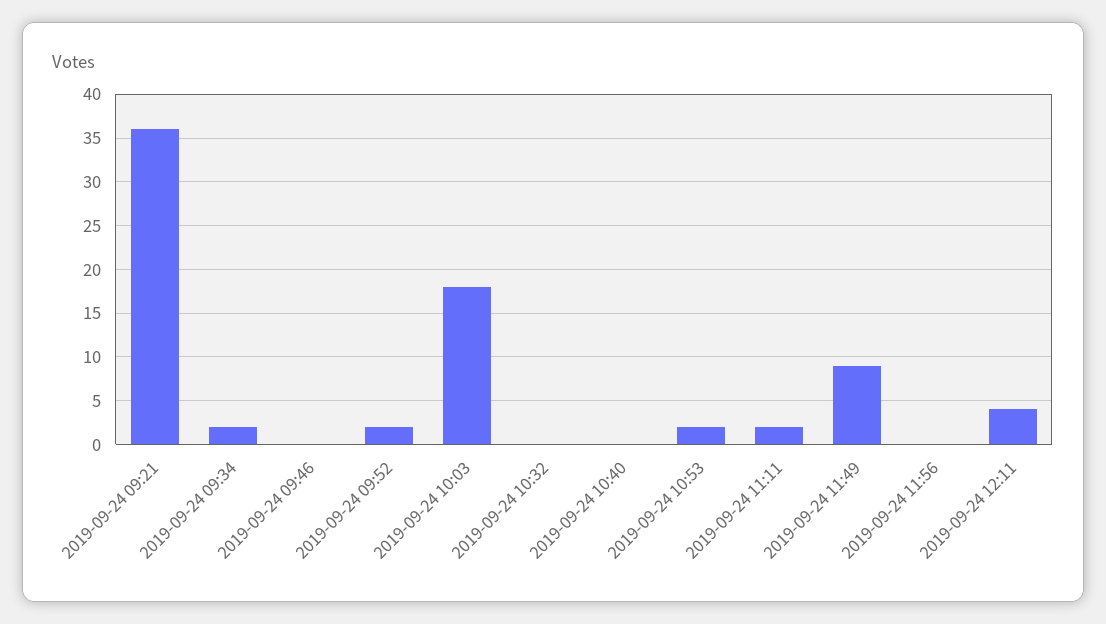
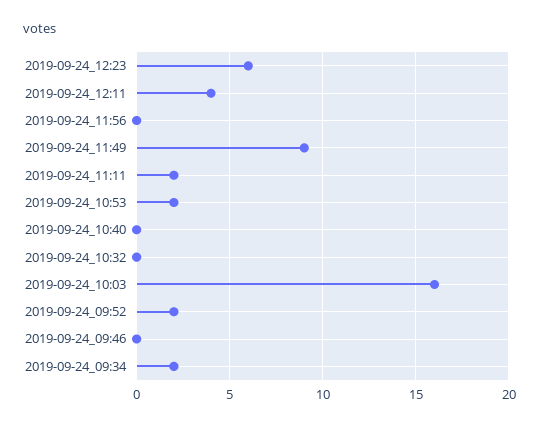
2019-09-24 09:21: 36 -> none
2019-09-24 10:03: 18 -> 16
2019-09-24_12:23: none -> 6

